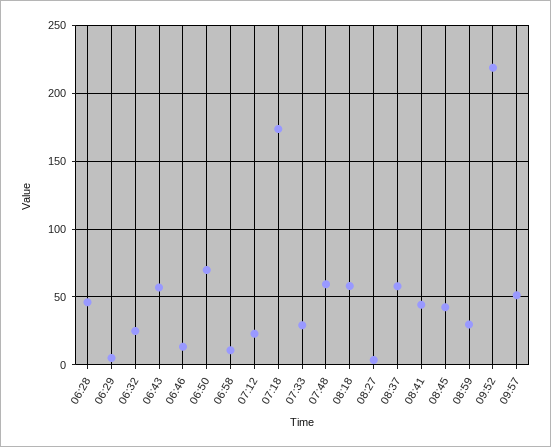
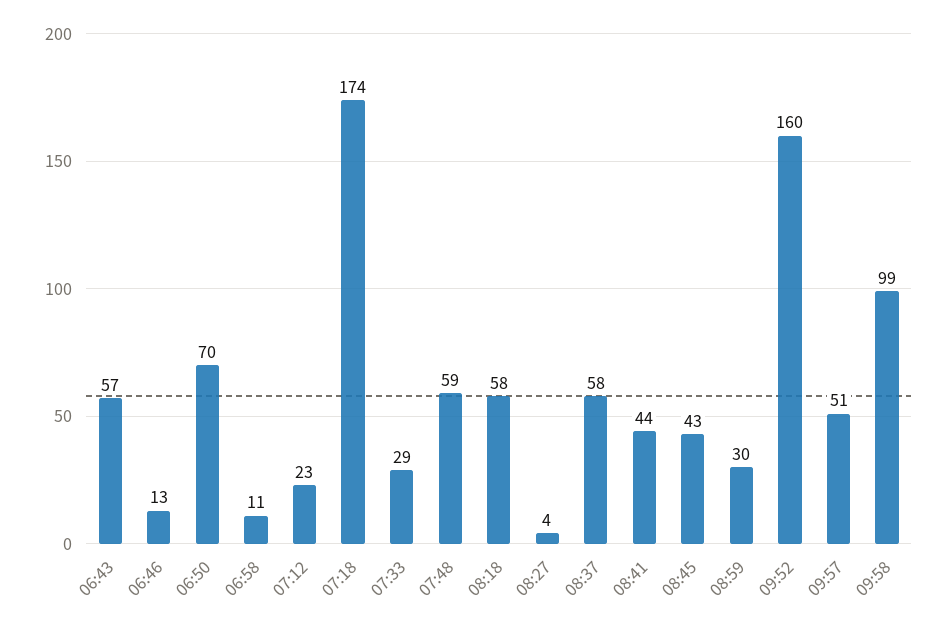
06:28: 45 -> none
06:29: 5 -> none
06:32: 25 -> none
09:52: 220 -> 160
09:58: none -> 99

